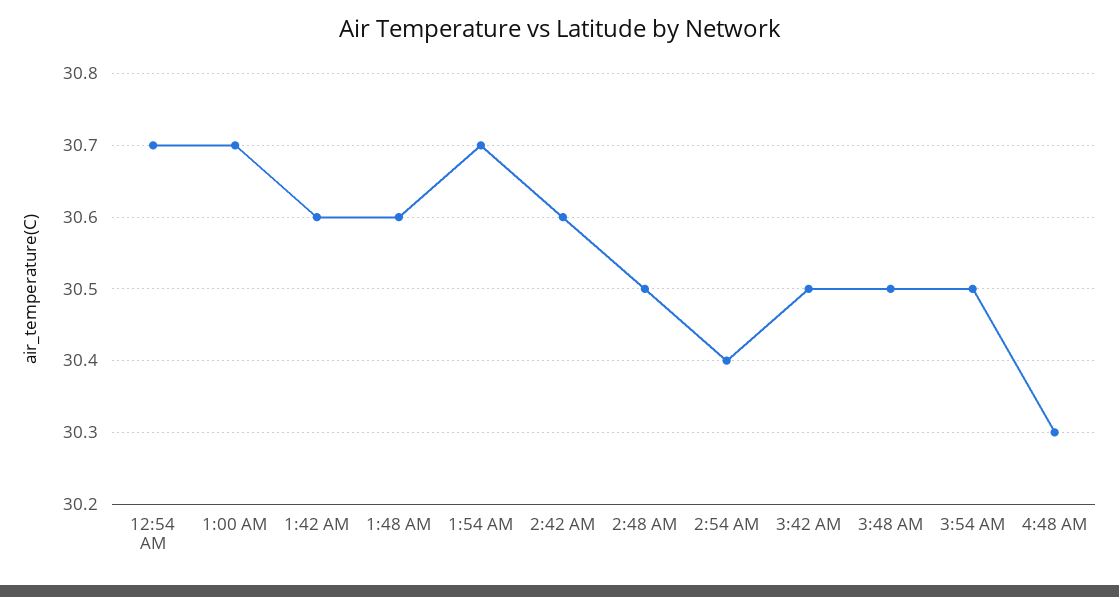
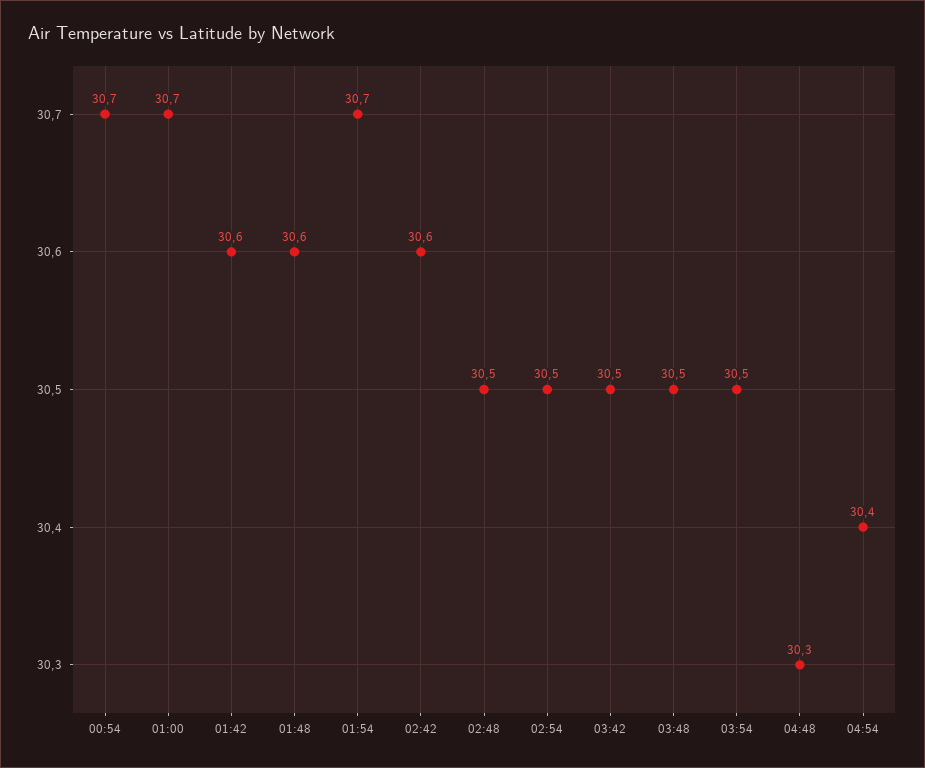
2:54 AM: 30.4 -> 30.5
04:54: none -> 30.4

